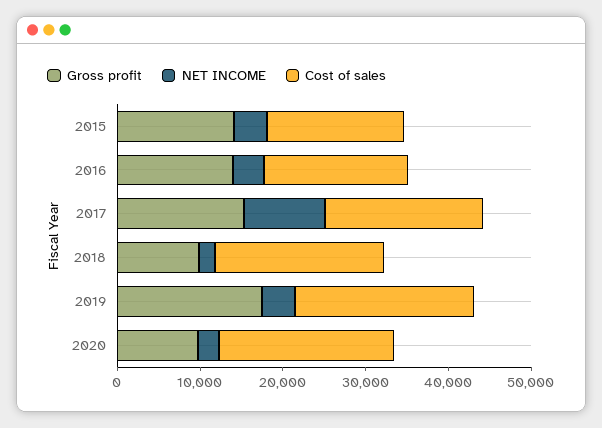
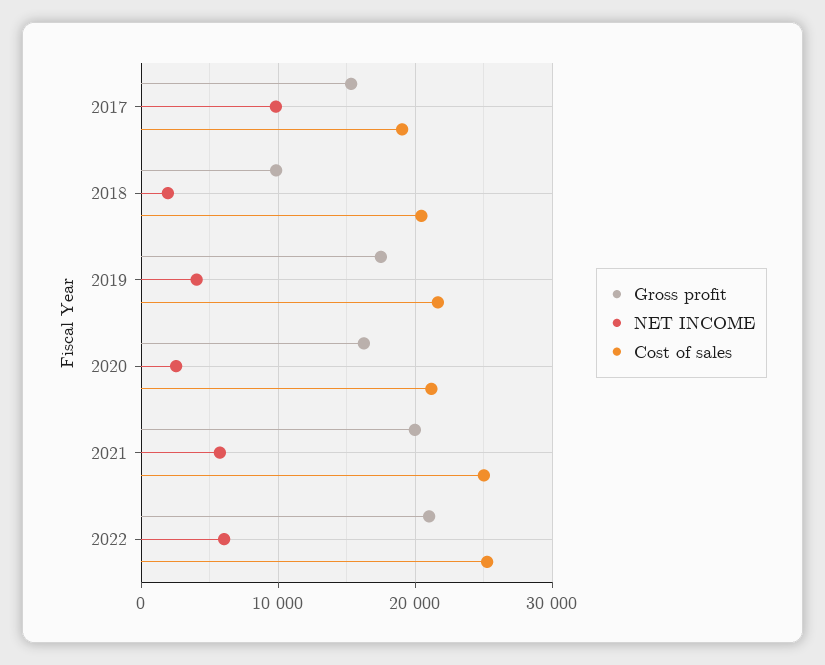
Gross profit, 2015: 14000 -> none
NET INCOME, 2015: 4000 -> none
Cost of sales, 2015: 16000 -> none
Gross profit, 2016: 14000 -> none
NET INCOME, 2016: 4000 -> none
Cost of sales, 2016: 18000 -> none
Gross profit, 2020: 10000 -> 16000
Gross profit, 2021: none -> 20000
NET INCOME, 2021: none -> 6000
Cost of sales, 2021: none -> 25000
Gross profit, 2022: none -> 21000
NET INCOME, 2022: none -> 6000
Cost of sales, 2022: none -> 25000

